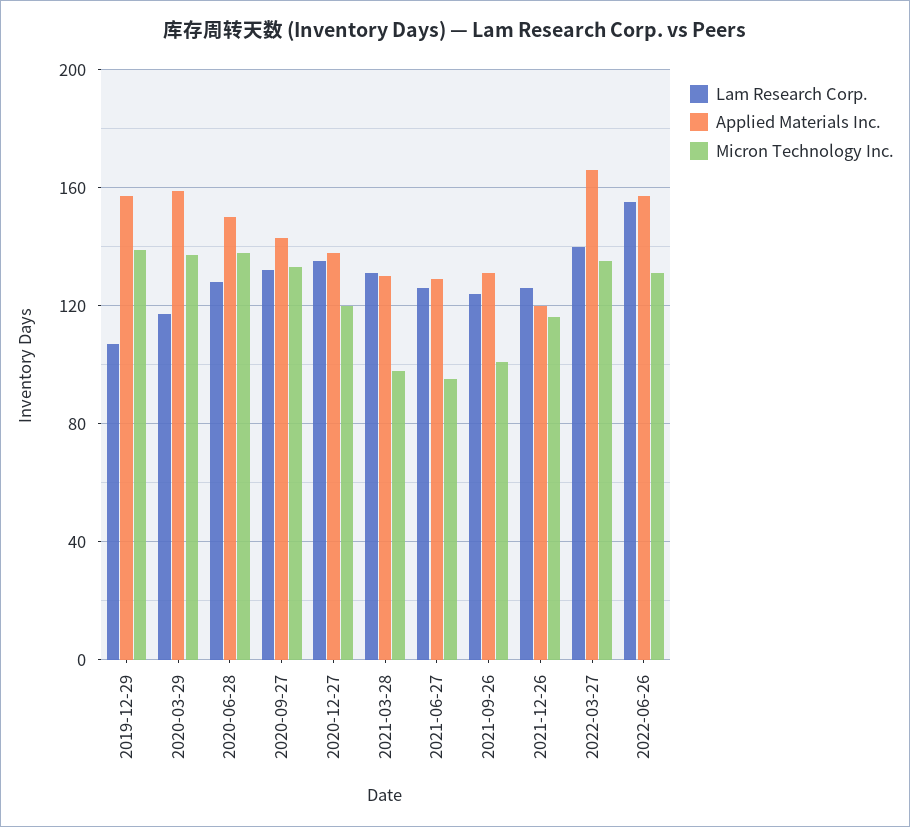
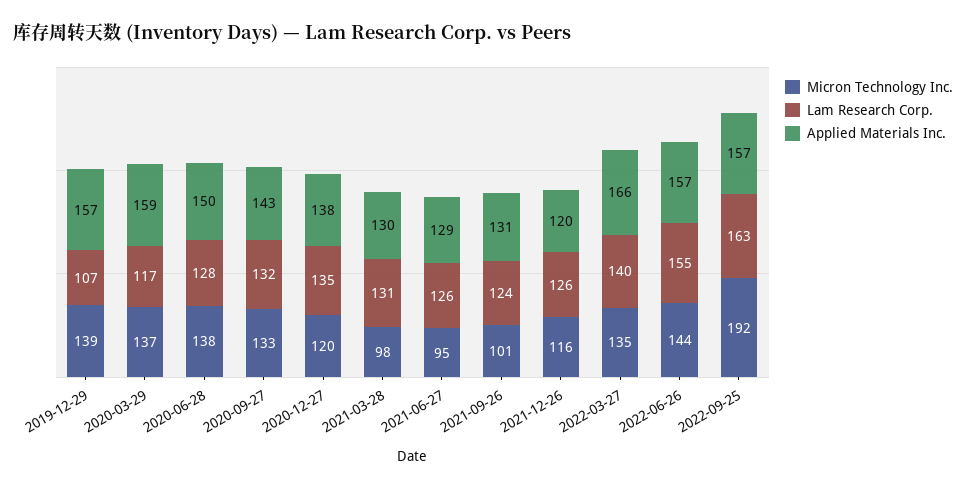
Micron Technology Inc., 2022-06-26: 130 -> 144
Micron Technology Inc., 2022-09-25: none -> 192
Lam Research Corp., 2022-09-25: none -> 163
Applied Materials Inc., 2022-09-25: none -> 157

